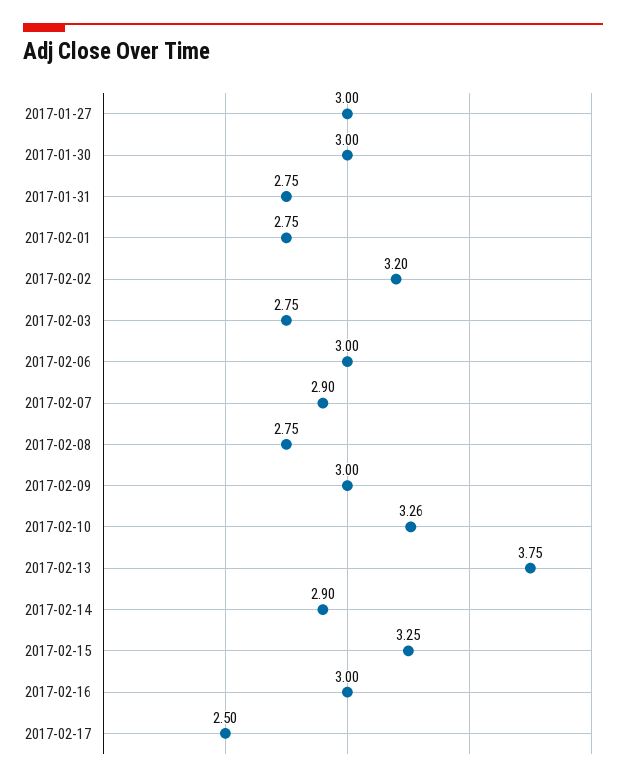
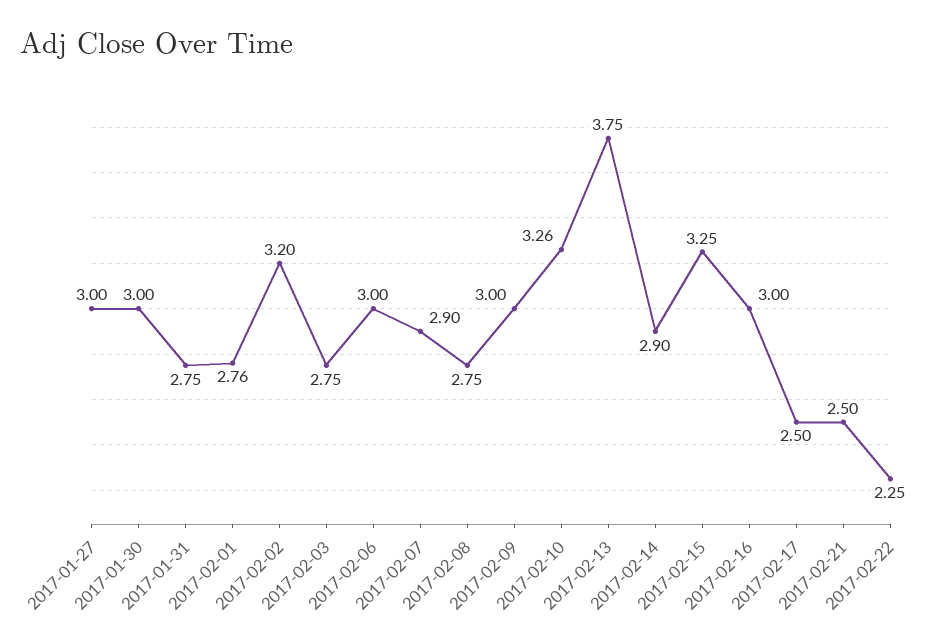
2017-02-01: 2.75 -> 2.76
2017-02-21: none -> 2.5
2017-02-22: none -> 2.25

